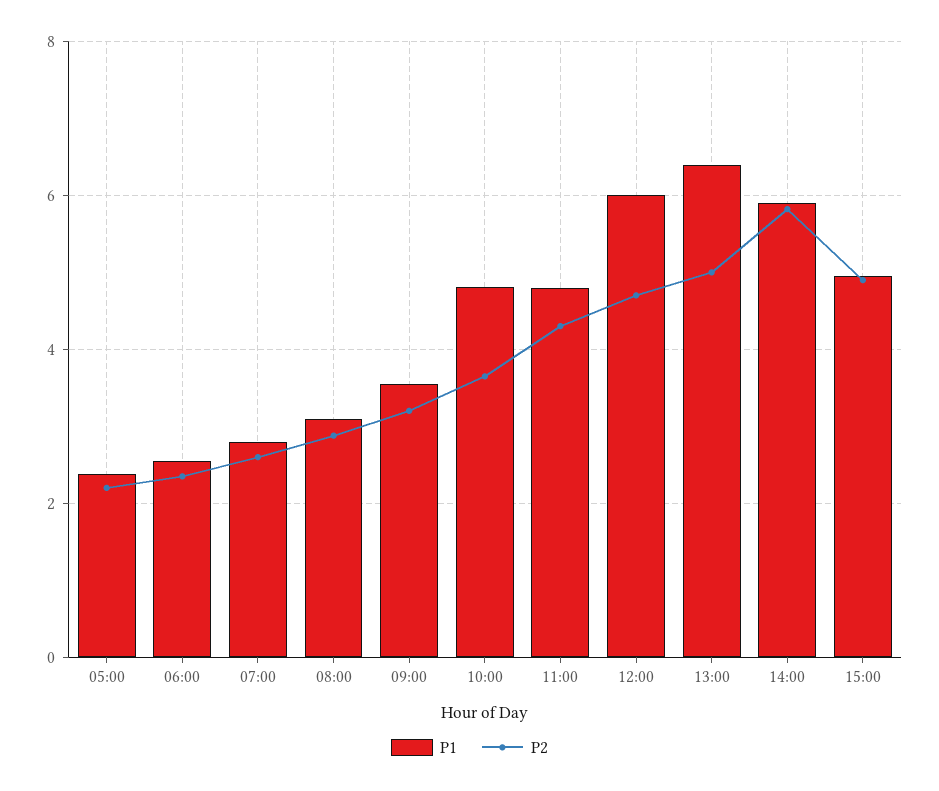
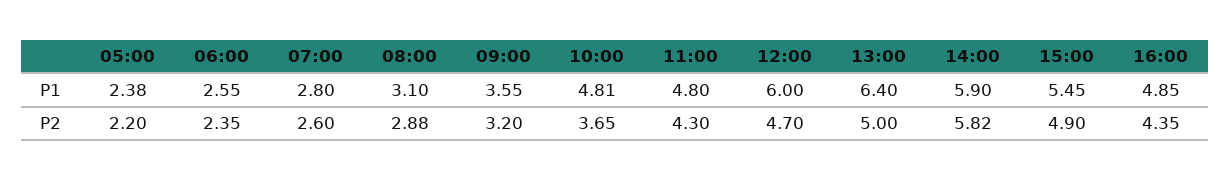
P1, 15:00: 5 -> 5.45
P1, 16:00: none -> 4.85
P2, 16:00: none -> 4.35

